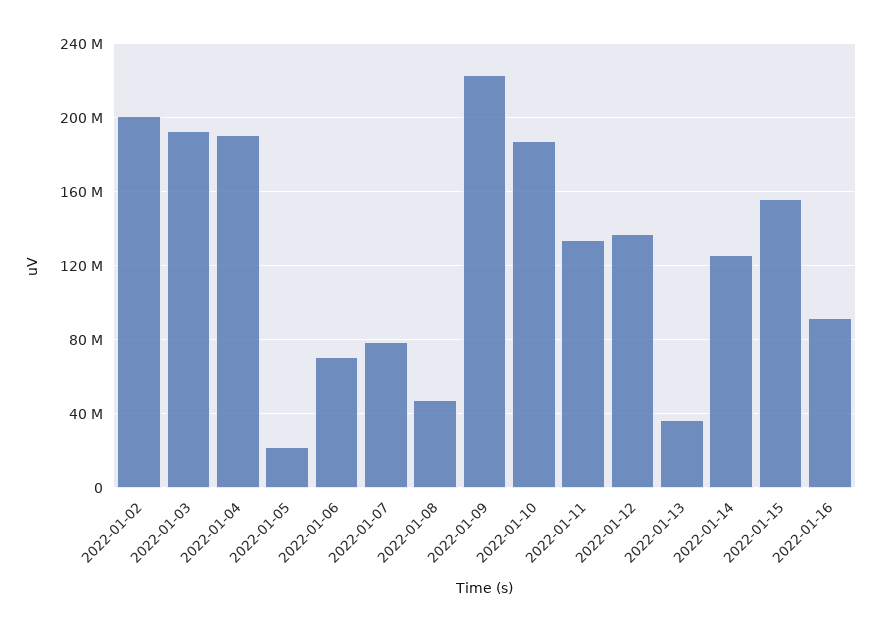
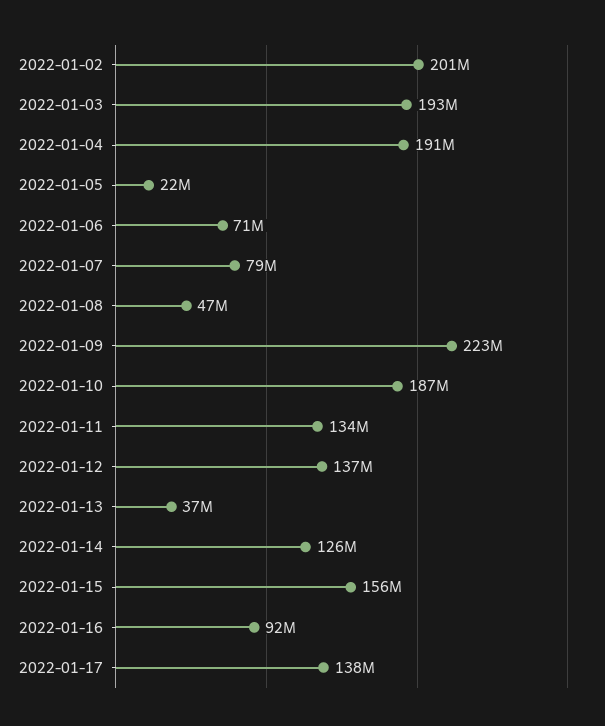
2022-01-17: none -> 138000000

